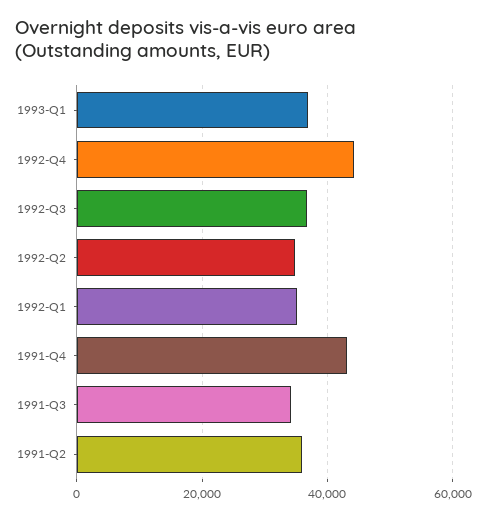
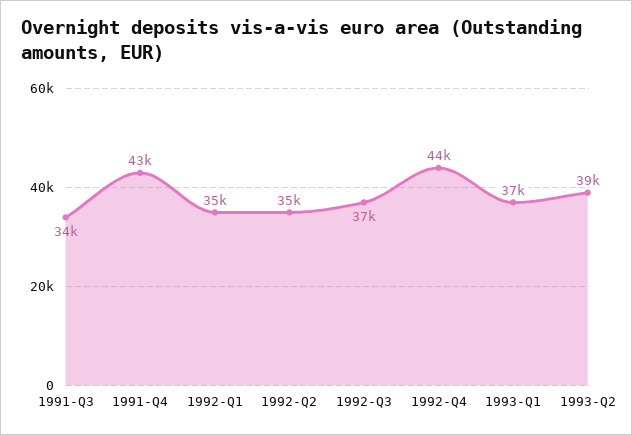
1991-Q2: 36000 -> none
1993-Q2: none -> 39000

